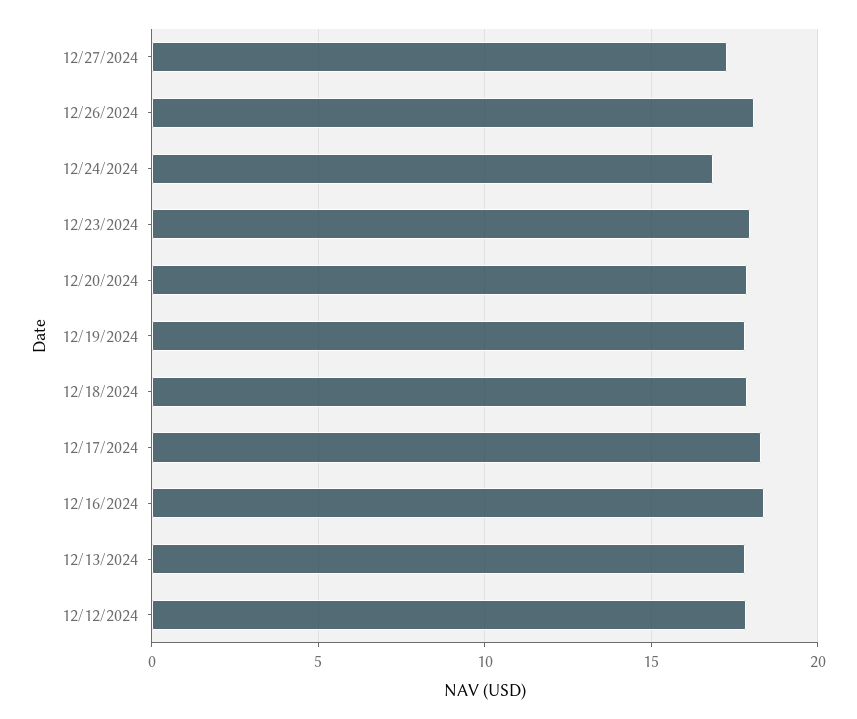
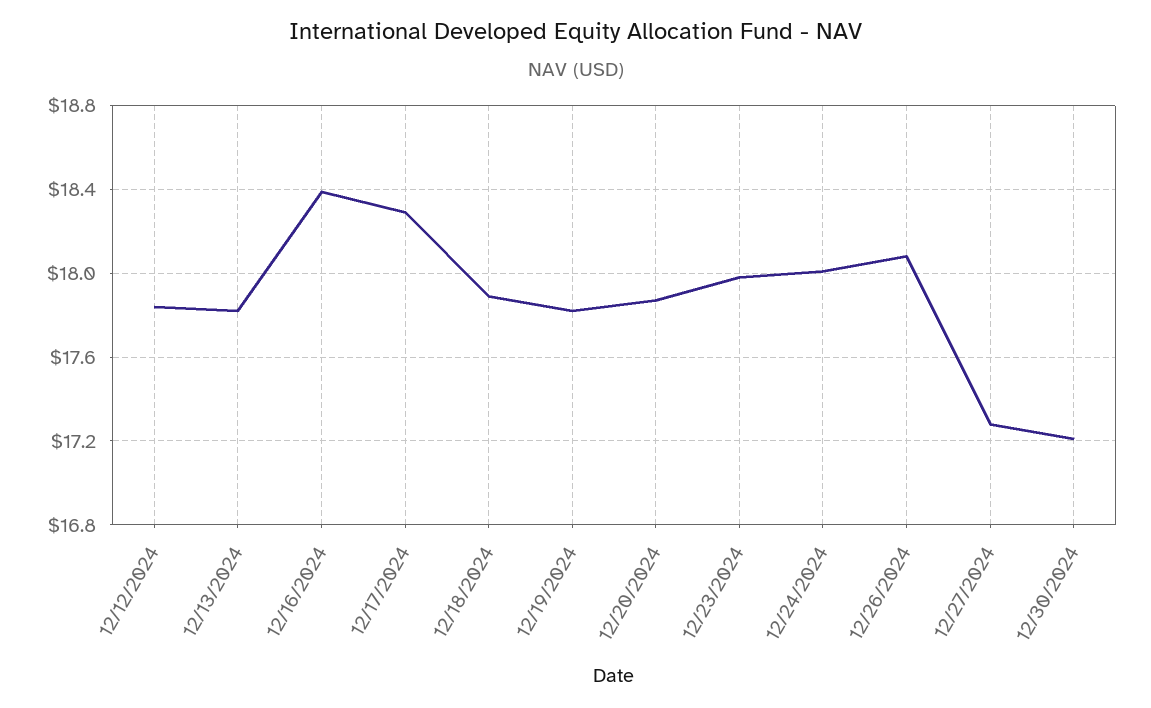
12/24/2024: 17 -> 18
12/30/2024: none -> 17.2

